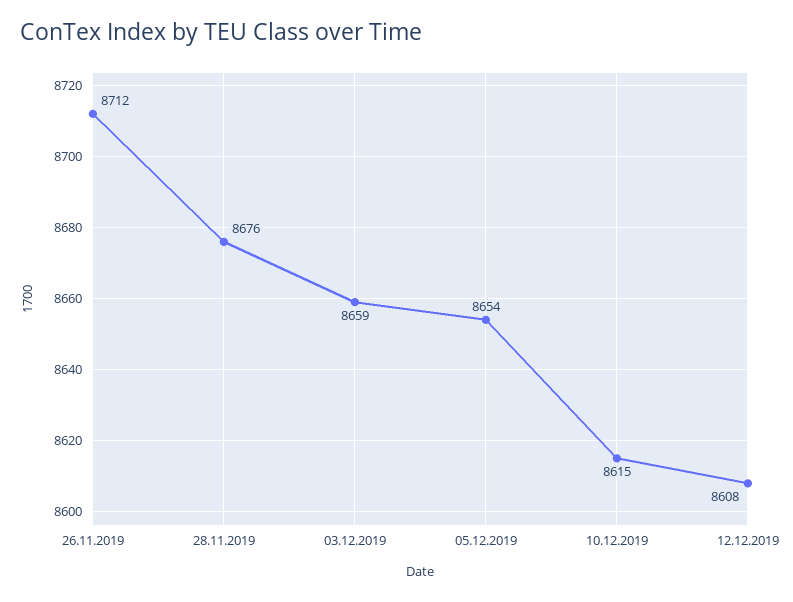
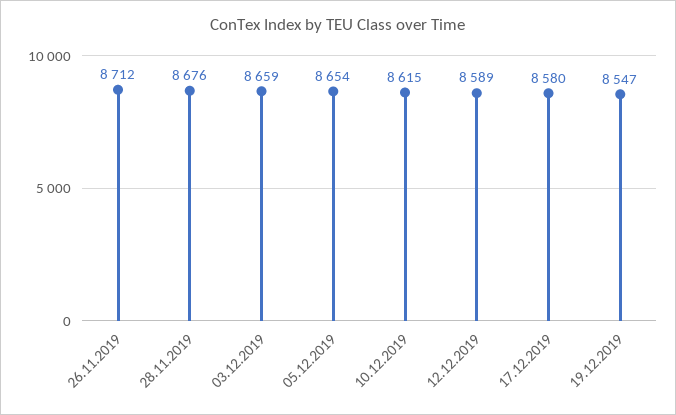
12.12.2019: 8608 -> 8589
17.12.2019: none -> 8580
19.12.2019: none -> 8547

